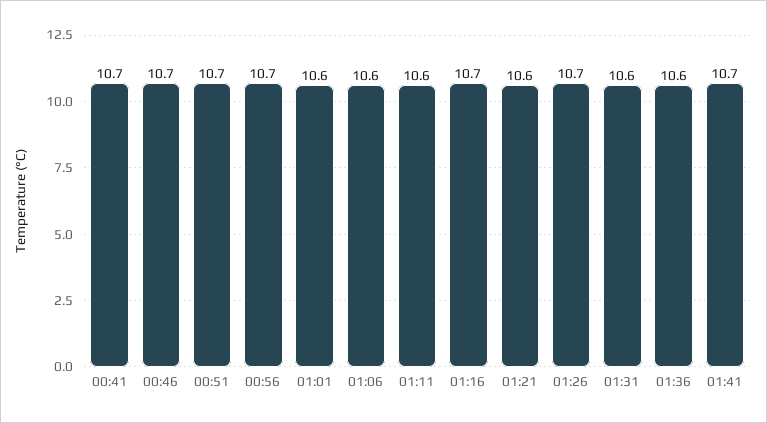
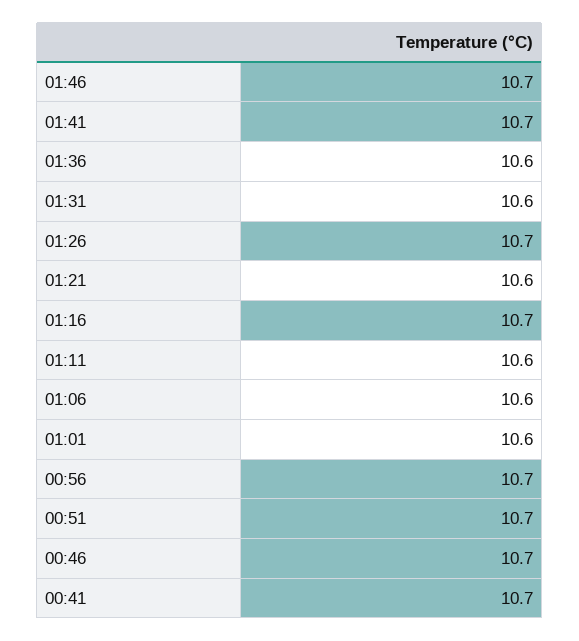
01:46: none -> 10.7

